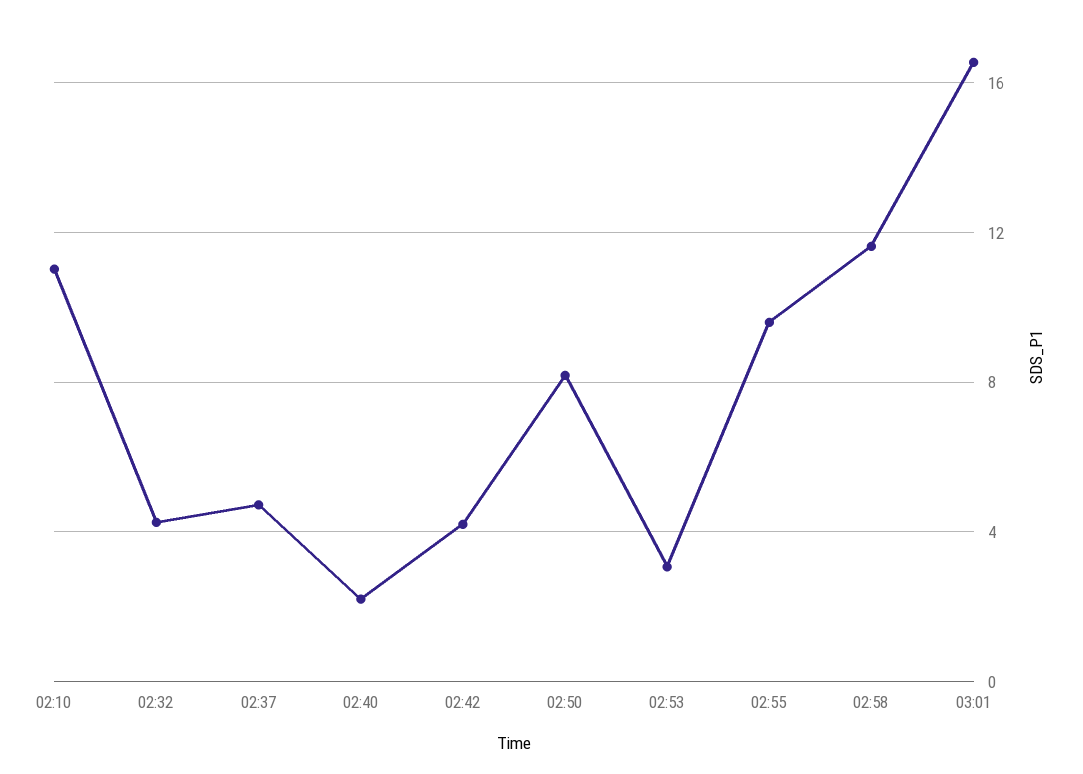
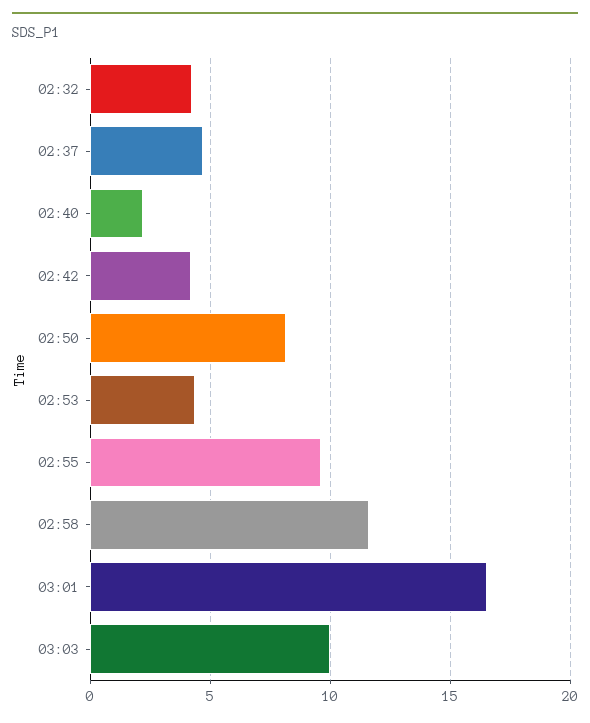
02:10: 11 -> none
02:53: 3 -> 4.5
03:03: none -> 10

